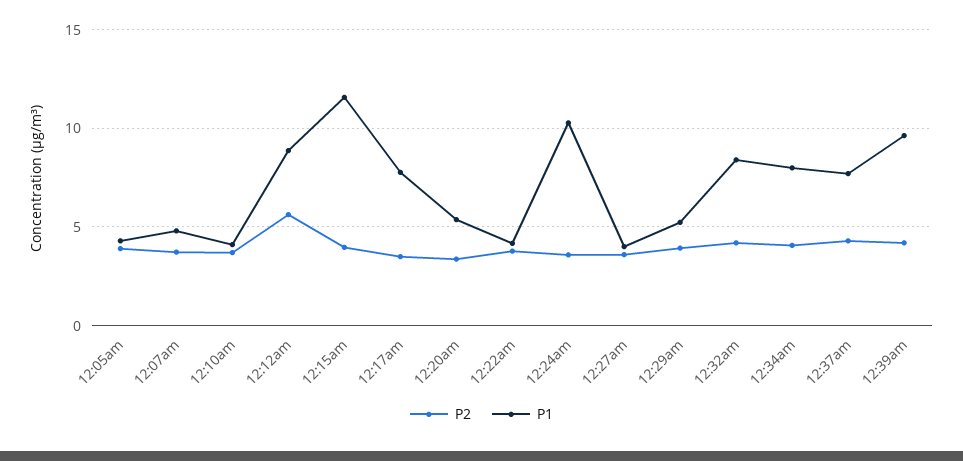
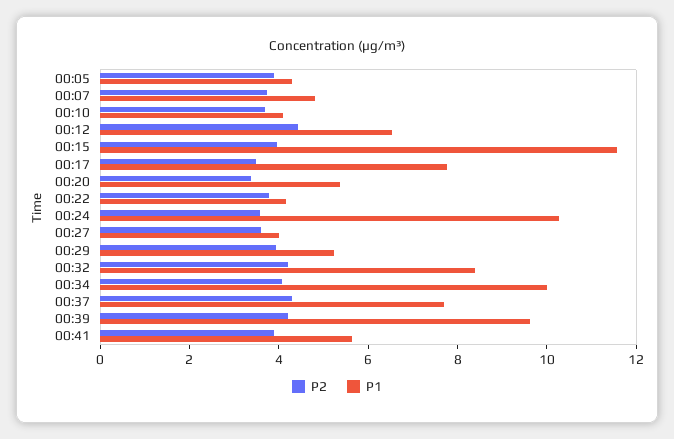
P2, 12:12am: 5.5 -> 4.5
P1, 12:12am: 9 -> 6.5
P1, 12:34am: 8 -> 10
P2, 00:41: none -> 4
P1, 00:41: none -> 5.5

